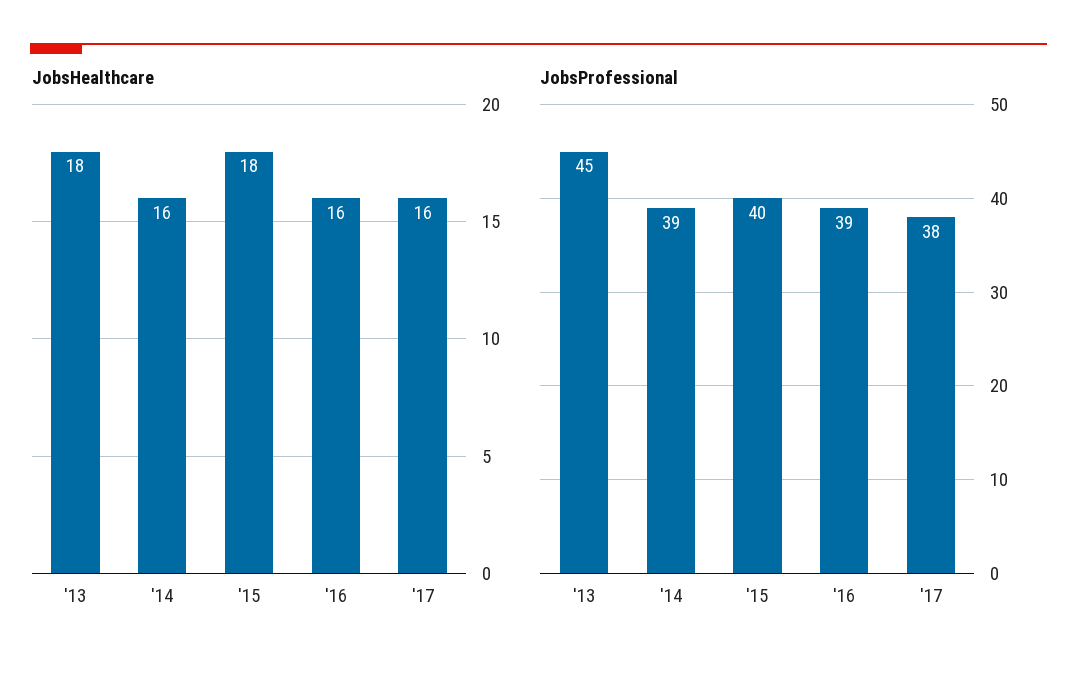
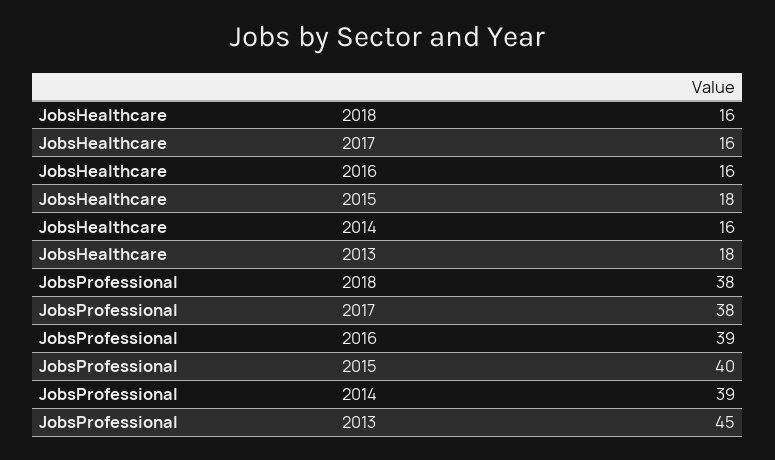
JobsHealthcare, 2018: none -> 16
JobsProfessional, 2018: none -> 38

